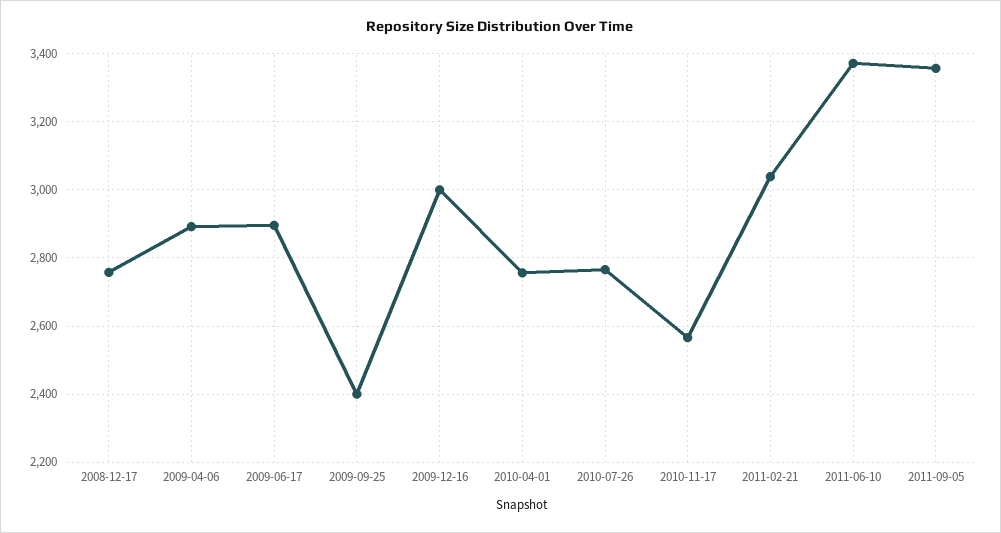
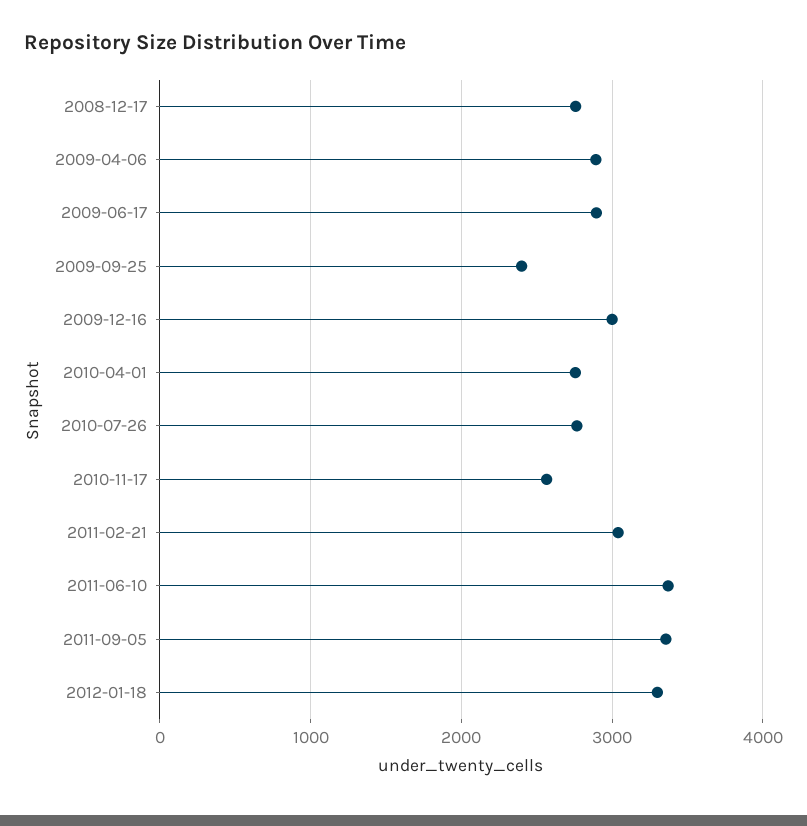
2012-01-18: none -> 3300

